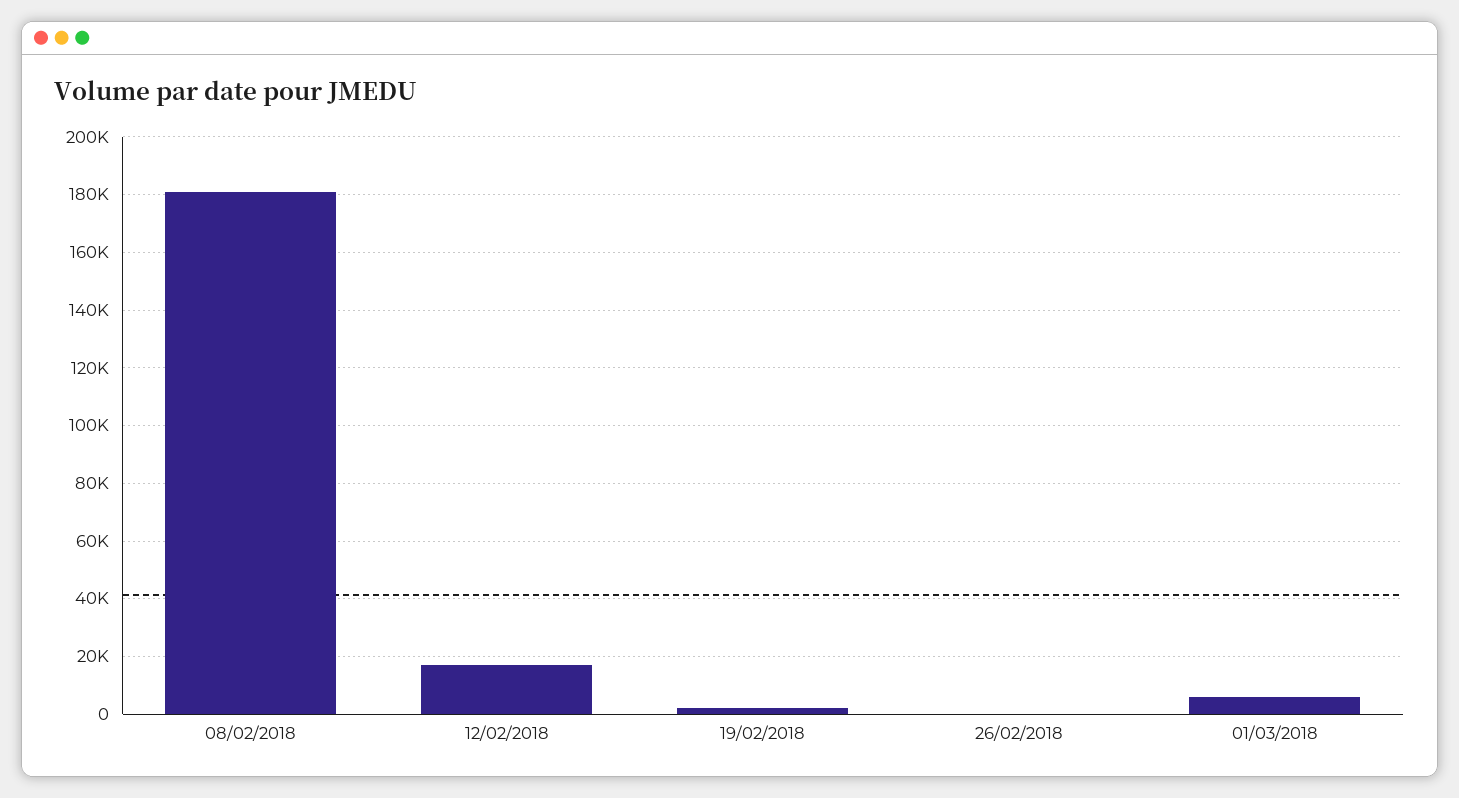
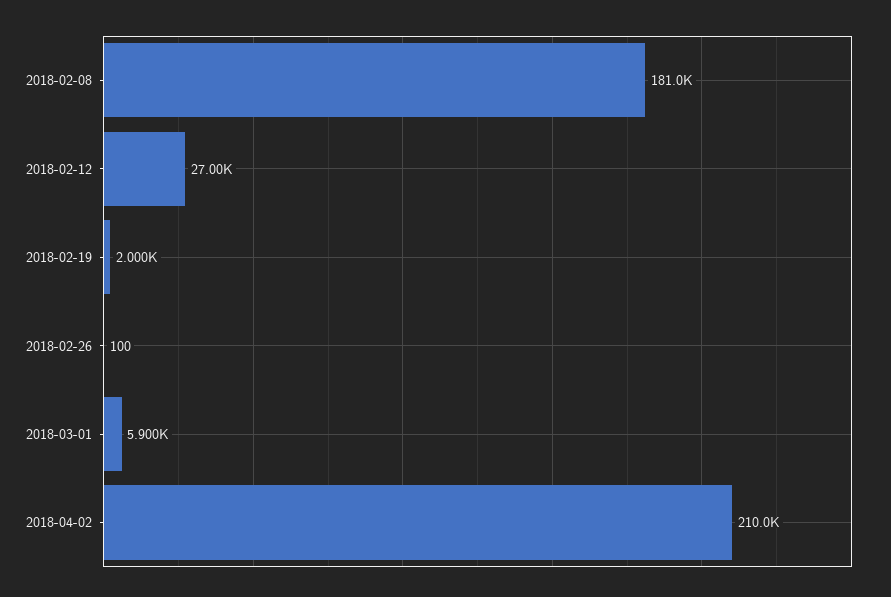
12/02/2018: 17500 -> 27000
2018-04-02: none -> 210000

